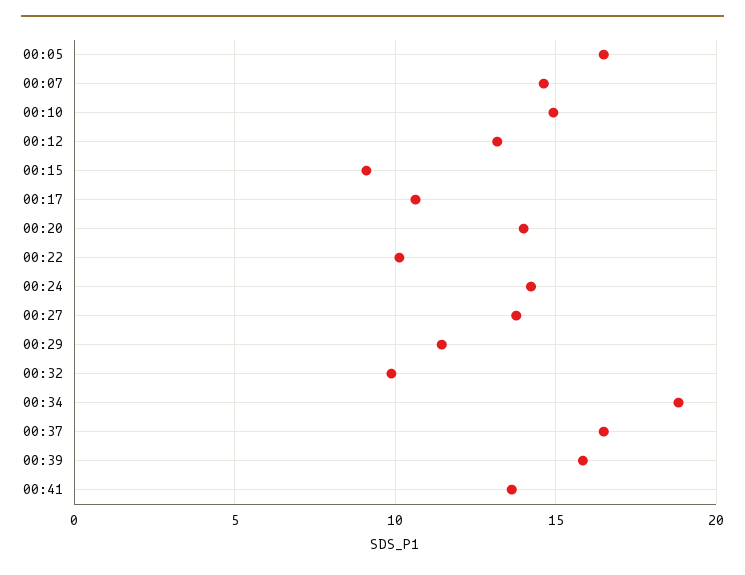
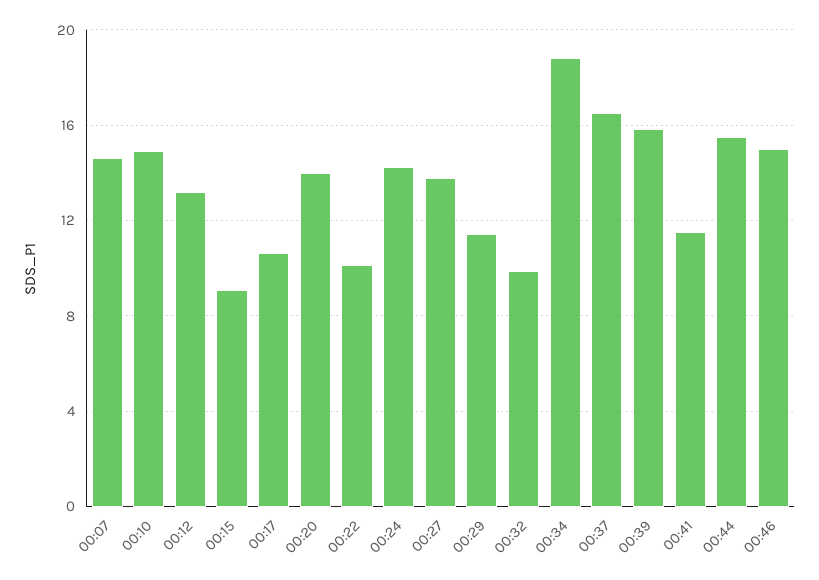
00:05: 16.5 -> none
00:41: 13.5 -> 11.5
00:44: none -> 15.5
00:46: none -> 15

